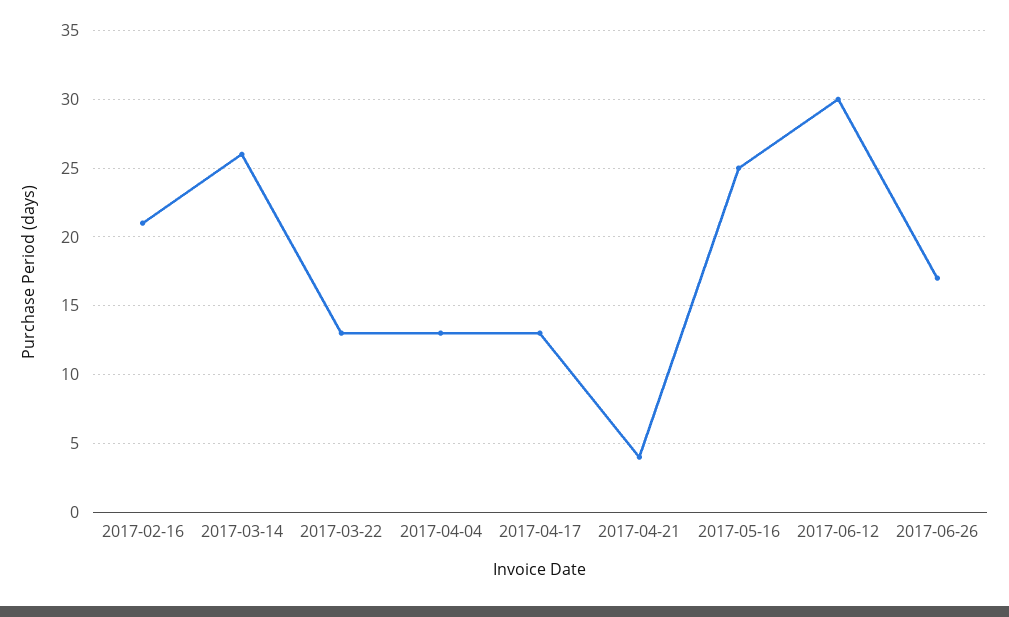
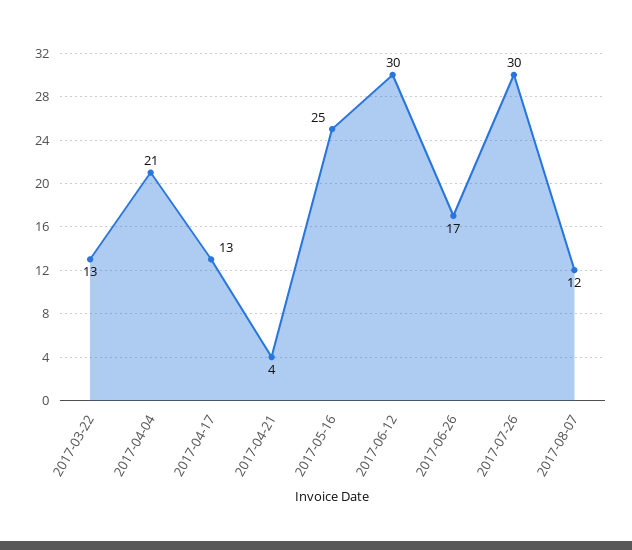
2017-02-16: 21 -> none
2017-03-14: 26 -> none
2017-04-04: 13 -> 21
2017-07-26: none -> 30
2017-08-07: none -> 12

